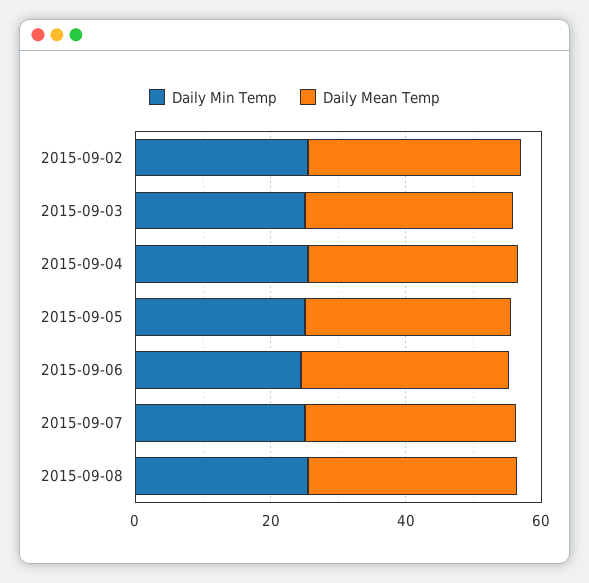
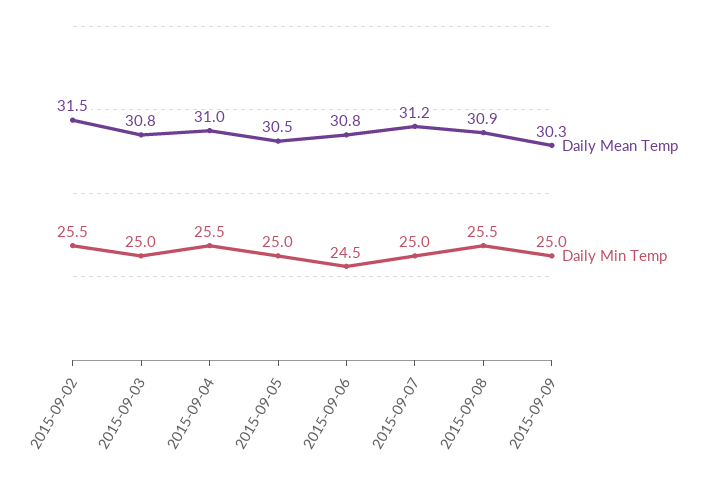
Daily Mean Temp, 2015-09-09: none -> 30.3
Daily Min Temp, 2015-09-09: none -> 25

